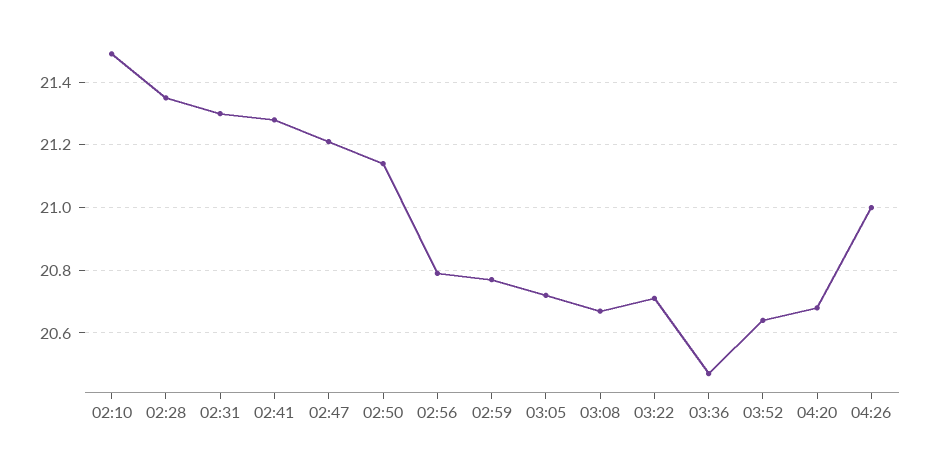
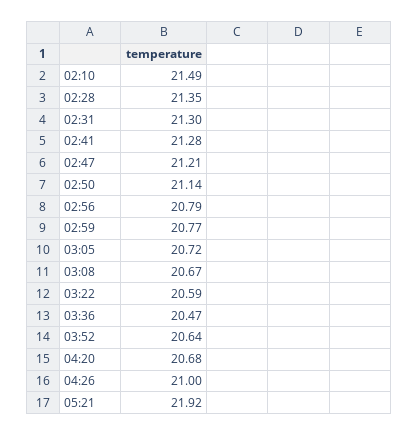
03:22: 20.7 -> 20.59
05:21: none -> 21.92

